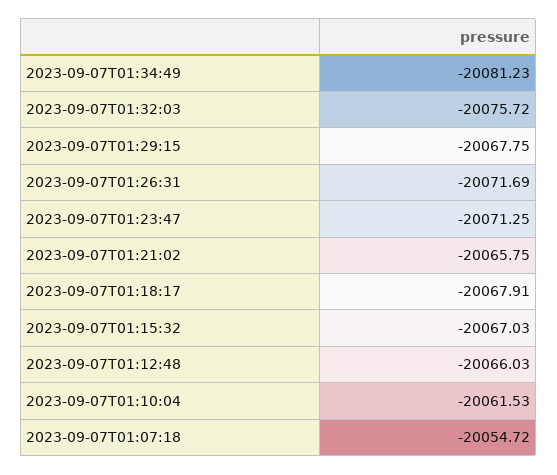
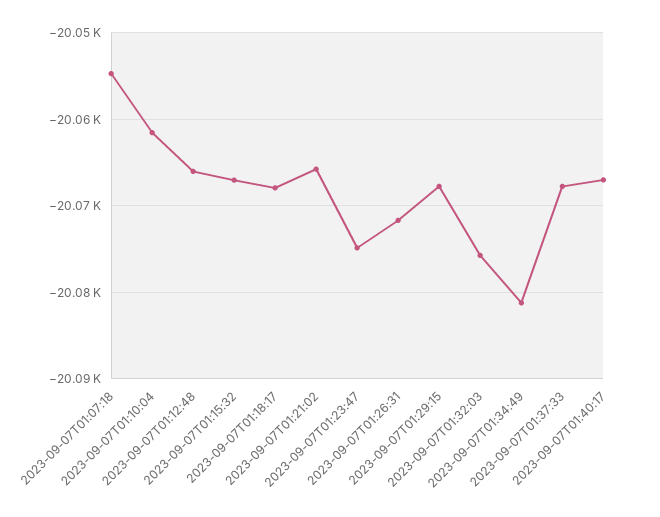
2023-09-07T01:23:47: -20071.25 -> -20075
2023-09-07T01:37:33: none -> -20068
2023-09-07T01:40:17: none -> -20067

